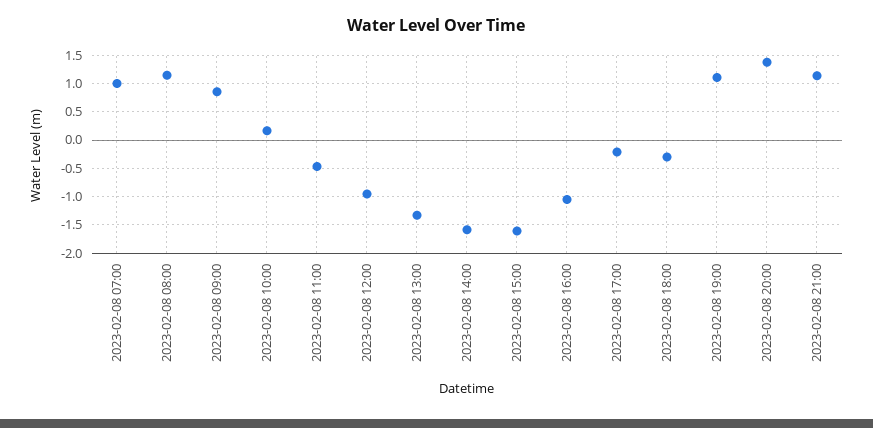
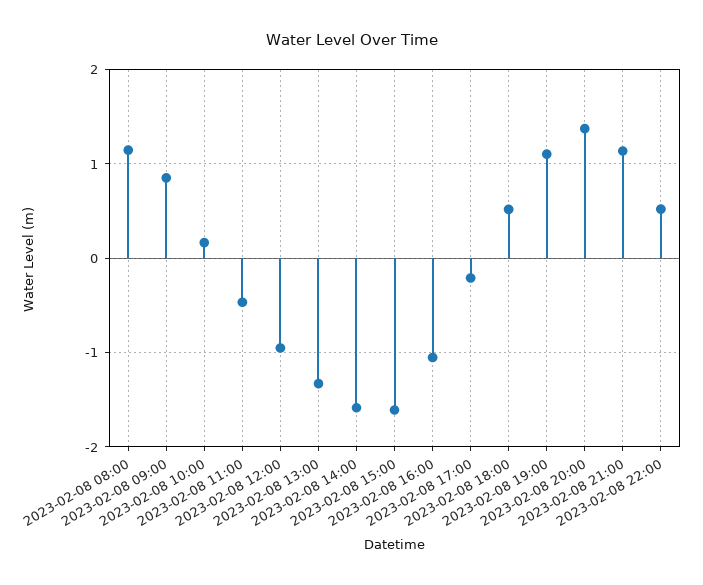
2023-02-08 07:00: 1 -> none
2023-02-08 18:00: -0.25 -> 0.5
2023-02-08 22:00: none -> 0.5

